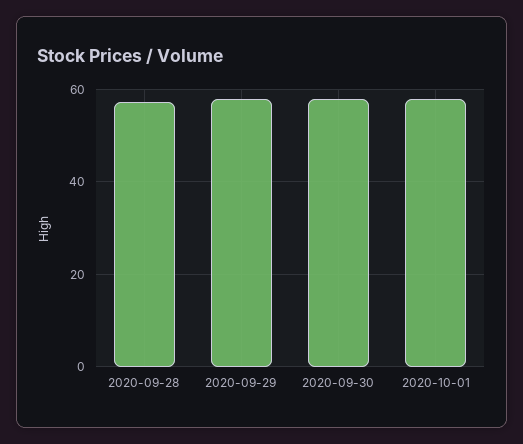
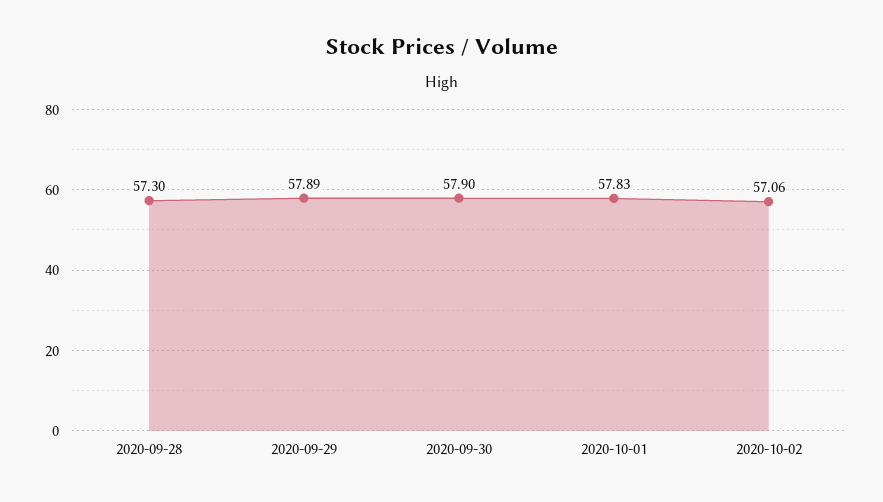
2020-10-02: none -> 57.06

